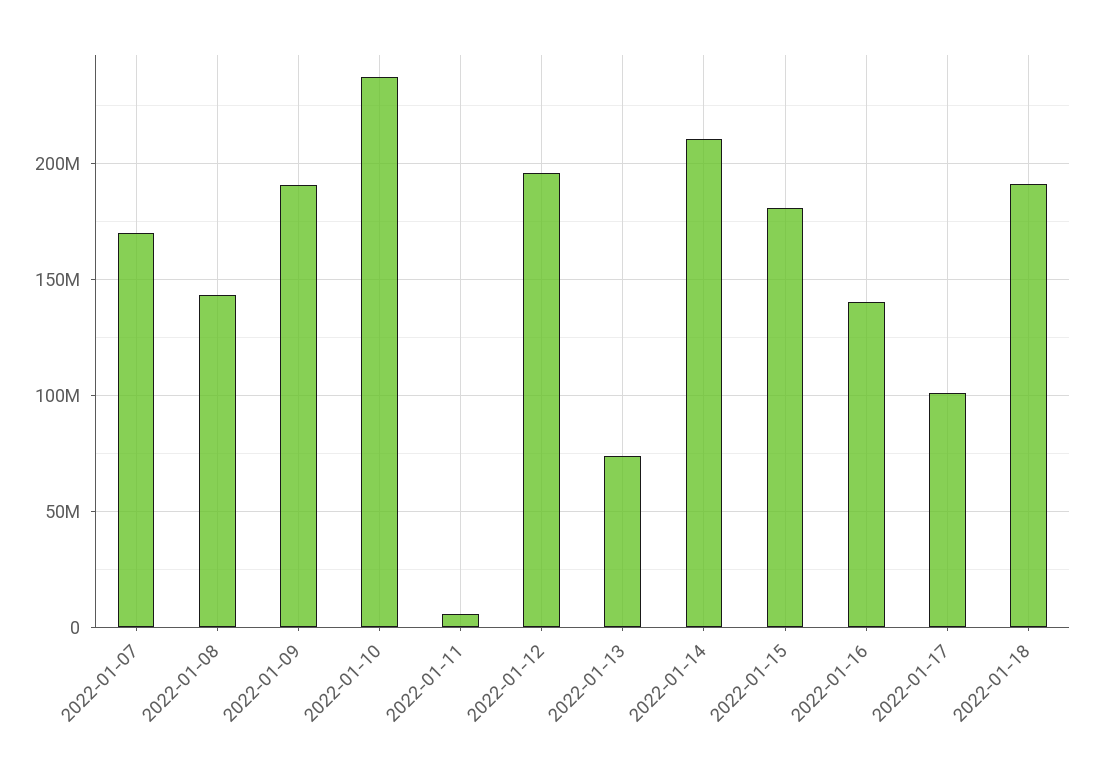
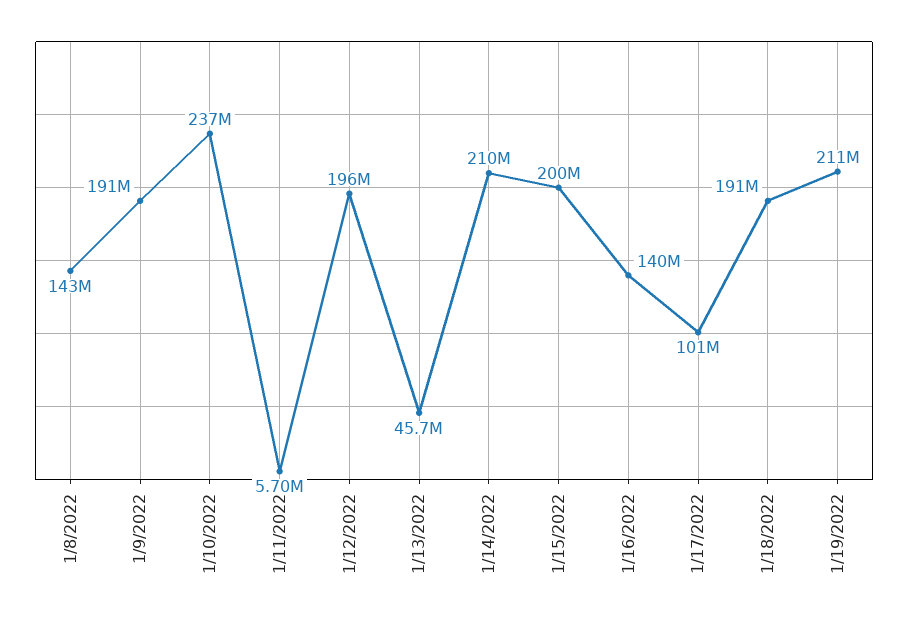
2022-01-07: 170000000 -> none
2022-01-13: 75000000 -> 45700000
2022-01-15: 180000000 -> 200000000
1/19/2022: none -> 211000000

